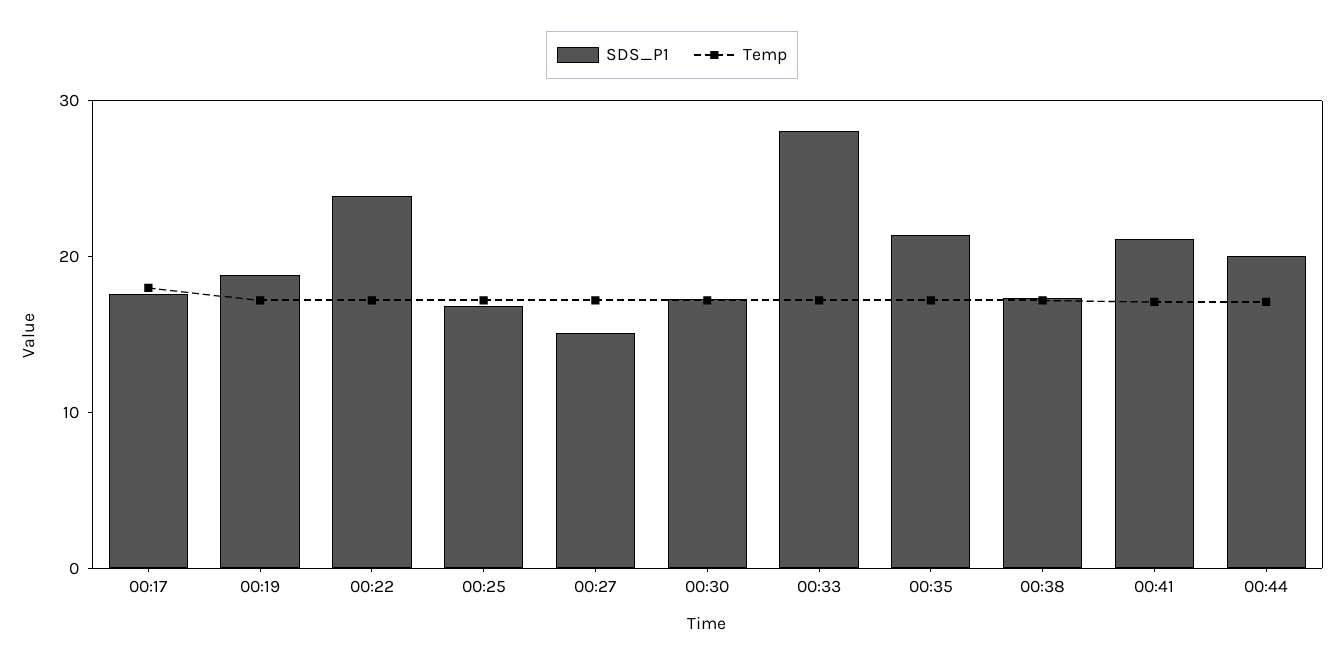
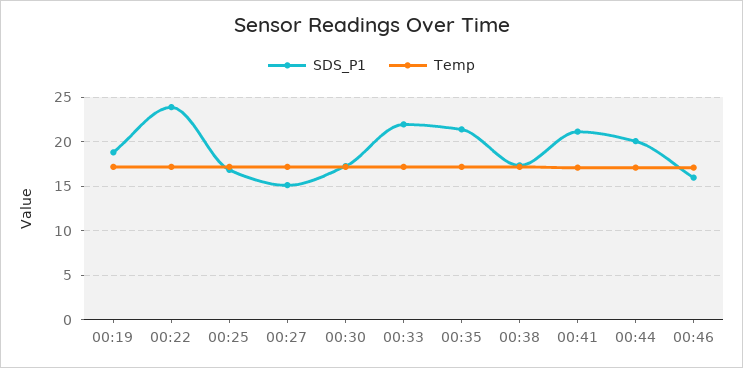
SDS_P1, 00:17: 18 -> none
Temp, 00:17: 18 -> none
SDS_P1, 00:33: 28 -> 22
SDS_P1, 00:46: none -> 16
Temp, 00:46: none -> 17

